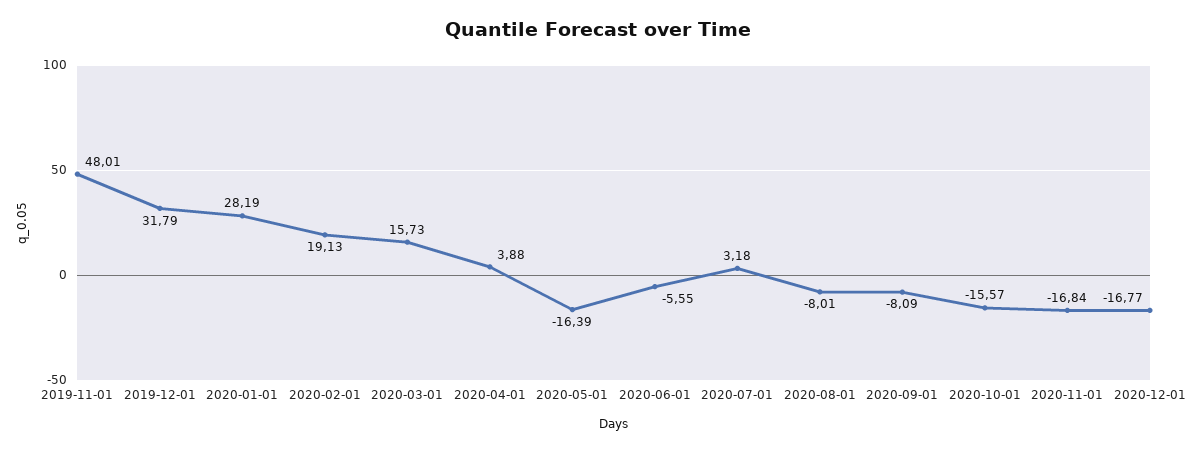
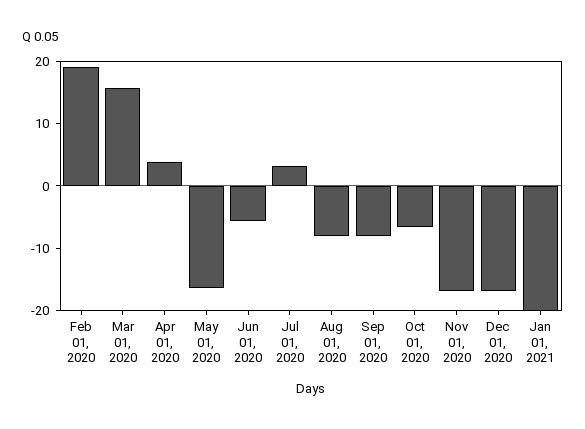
2019-11-01: 48.01 -> none
2019-12-01: 31.79 -> none
2020-01-01: 28.19 -> none
2020-10-01: -15.57 -> -6
Jan 01, 2021: none -> -20

